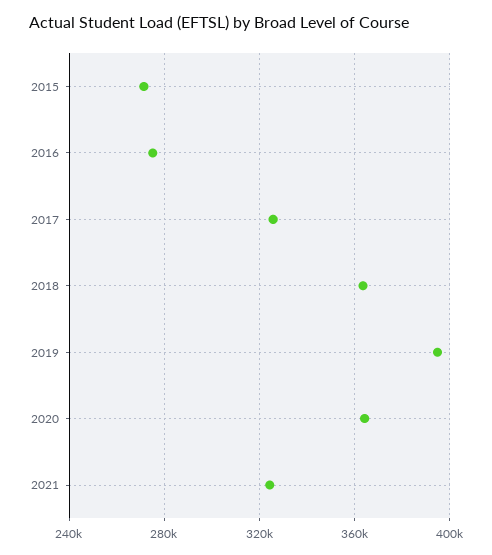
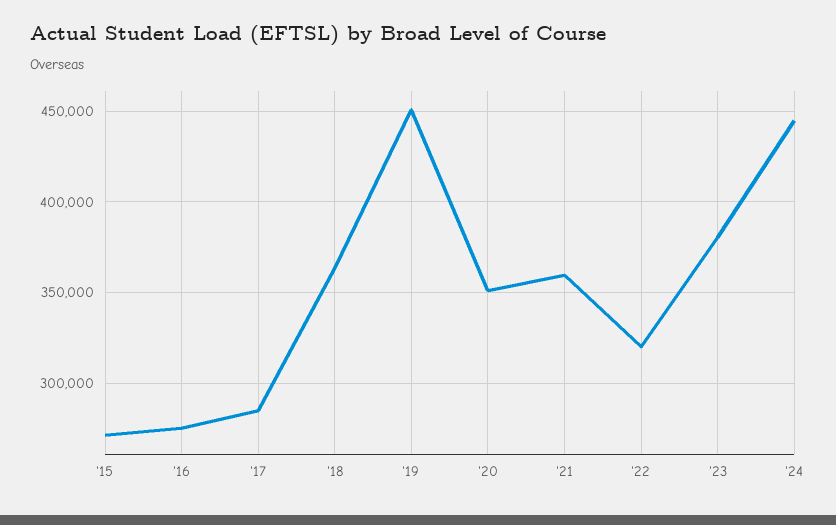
2017: 325000 -> 285000
2019: 395000 -> 450000
2020: 365000 -> 350000
2021: 325000 -> 360000
'22: none -> 320000
'23: none -> 380000
'24: none -> 445000

